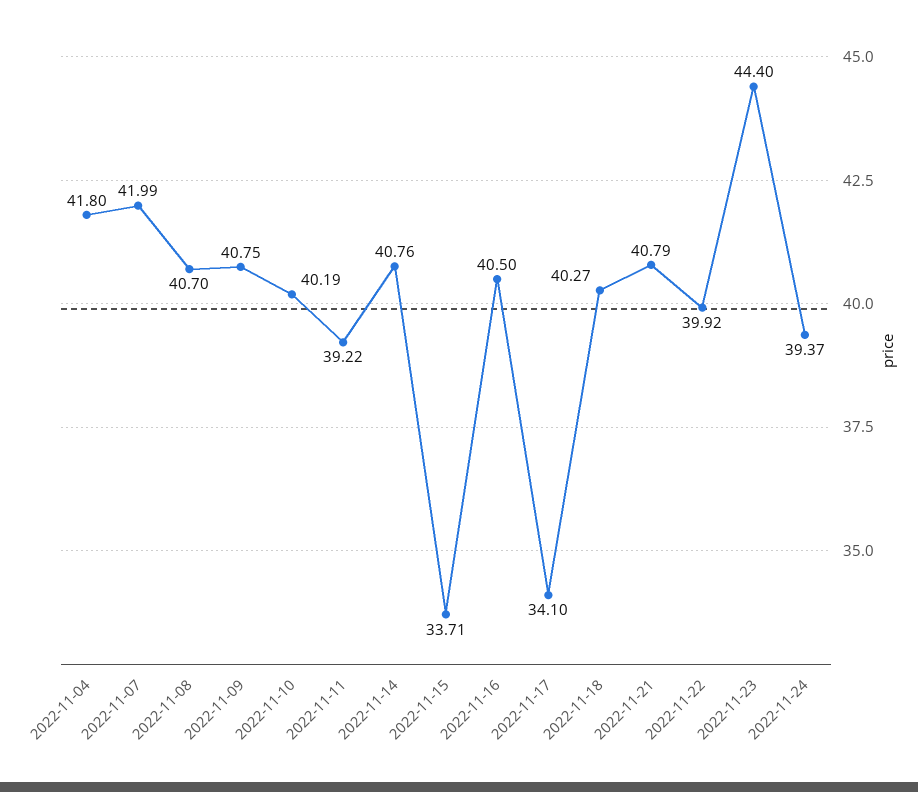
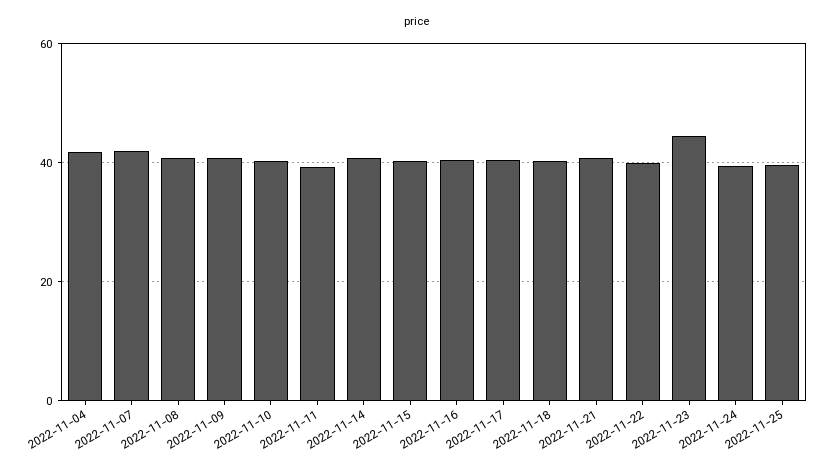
2022-11-15: 33.71 -> 40
2022-11-17: 34.1 -> 40
2022-11-25: none -> 40

